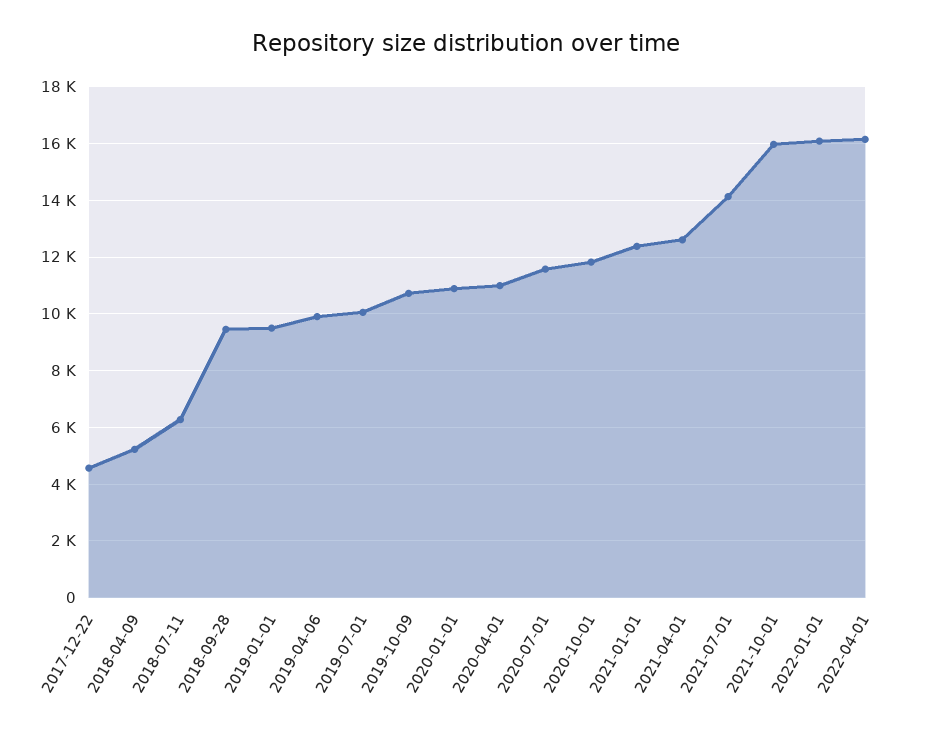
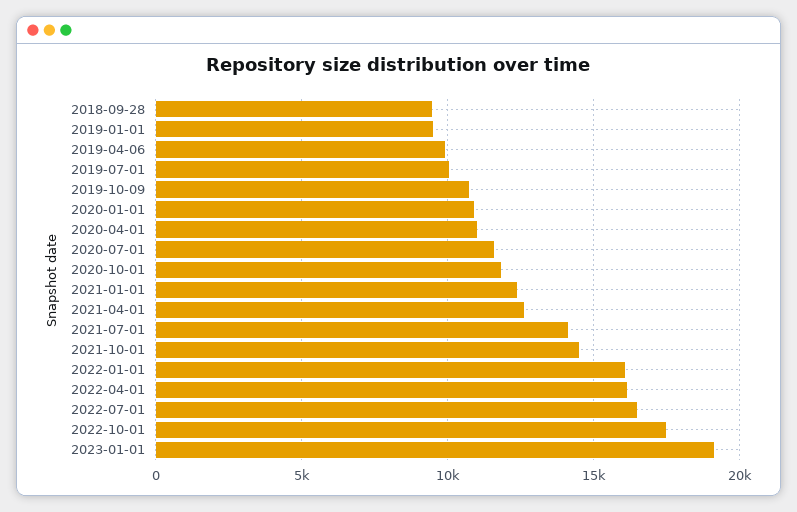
2017-12-22: 4500 -> none
2018-04-09: 5250 -> none
2018-07-11: 6250 -> none
2021-10-01: 16000 -> 14500
2022-07-01: none -> 16500
2022-10-01: none -> 17500
2023-01-01: none -> 19000

